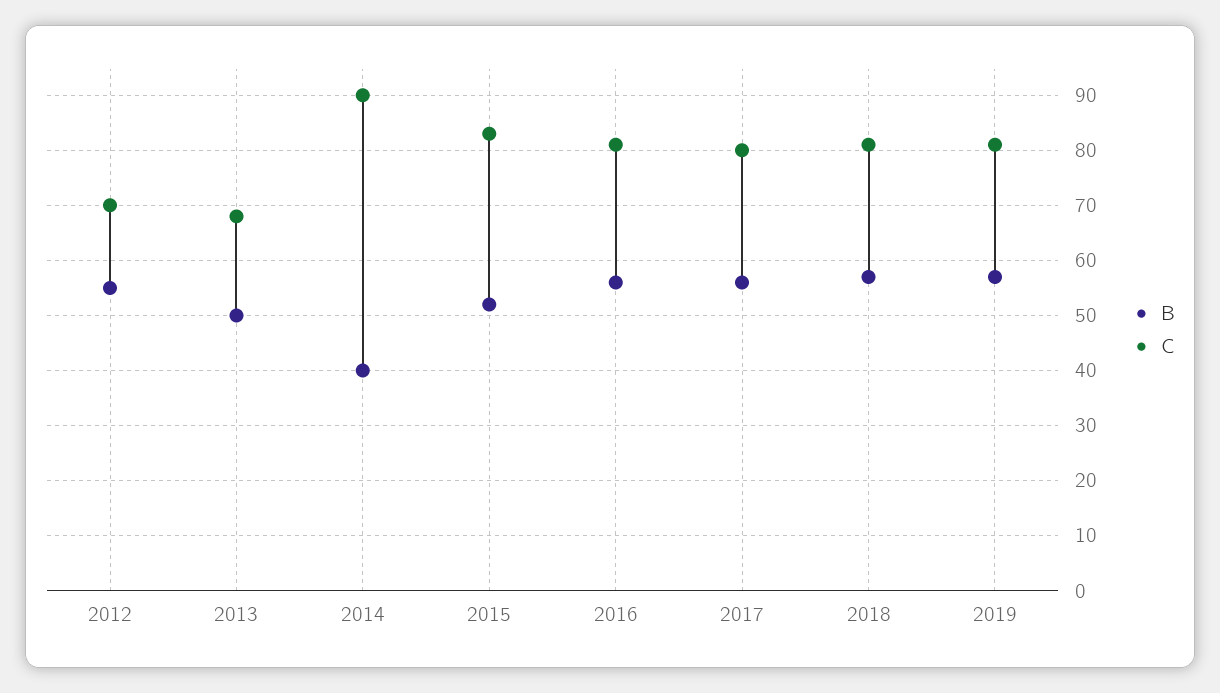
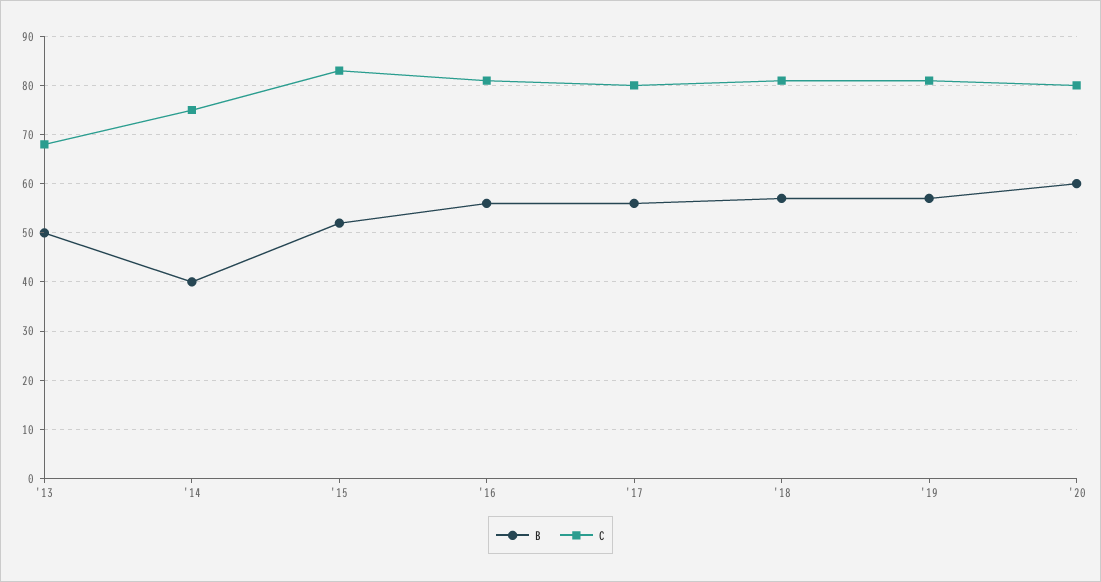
B, 2012: 55 -> none
C, 2012: 70 -> none
C, 2014: 90 -> 75
B, '20: none -> 60
C, '20: none -> 80

